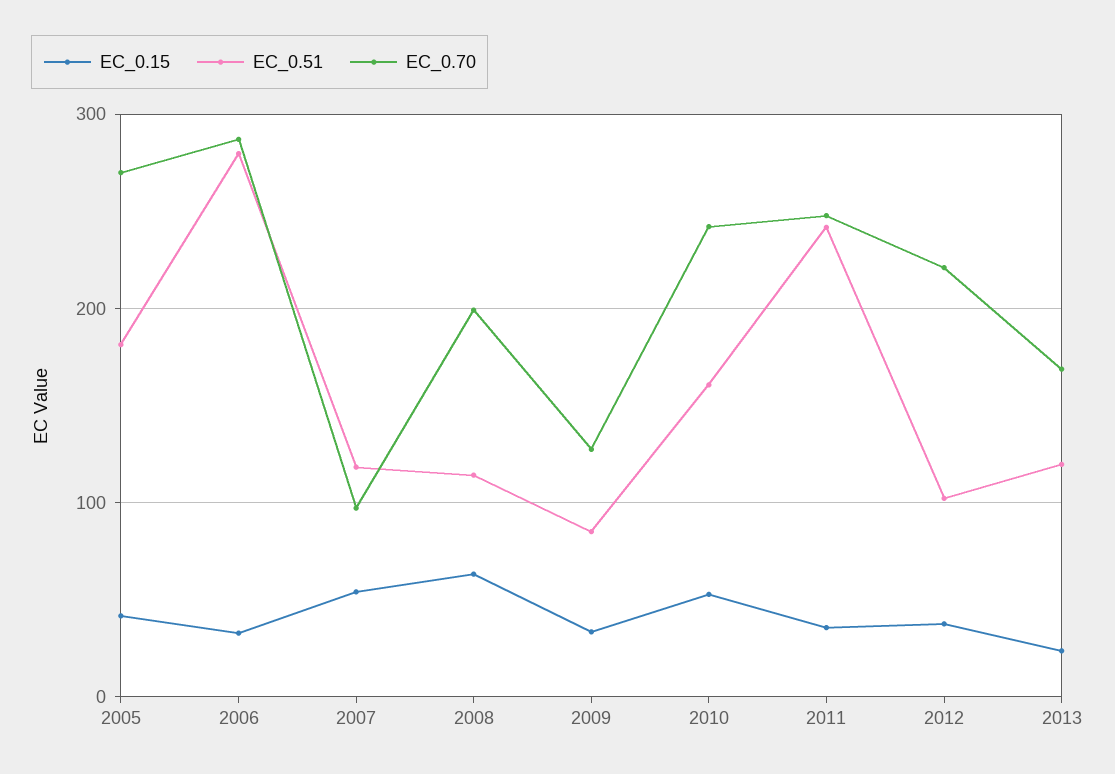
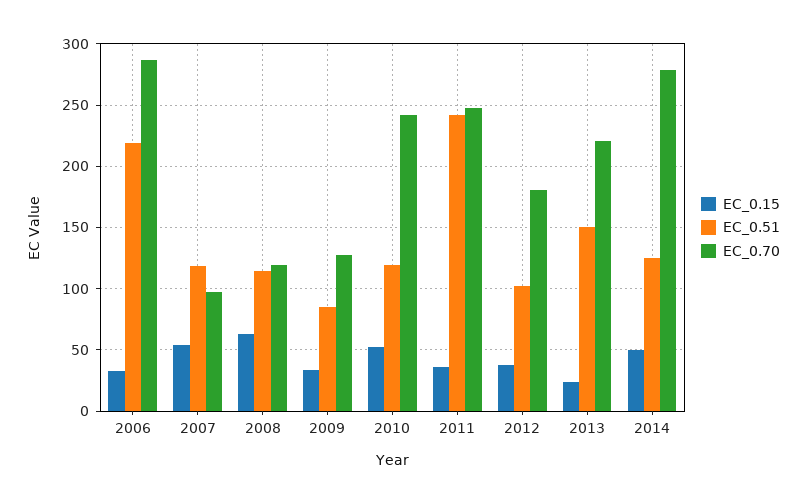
EC_0.15, 2005: 40 -> none
EC_0.51, 2005: 180 -> none
EC_0.70, 2005: 270 -> none
EC_0.51, 2006: 280 -> 220
EC_0.70, 2008: 200 -> 120
EC_0.51, 2010: 160 -> 120
EC_0.70, 2012: 220 -> 180
EC_0.51, 2013: 120 -> 150
EC_0.70, 2013: 170 -> 220
EC_0.15, 2014: none -> 50
EC_0.51, 2014: none -> 125
EC_0.70, 2014: none -> 280

